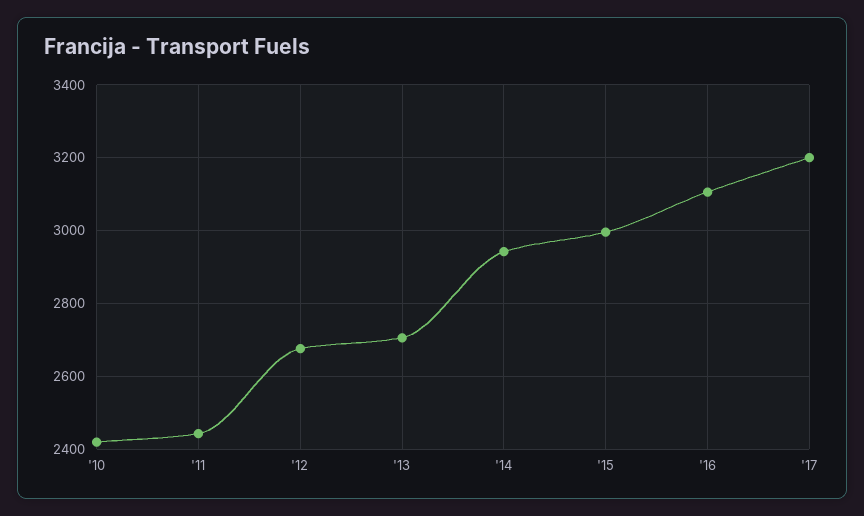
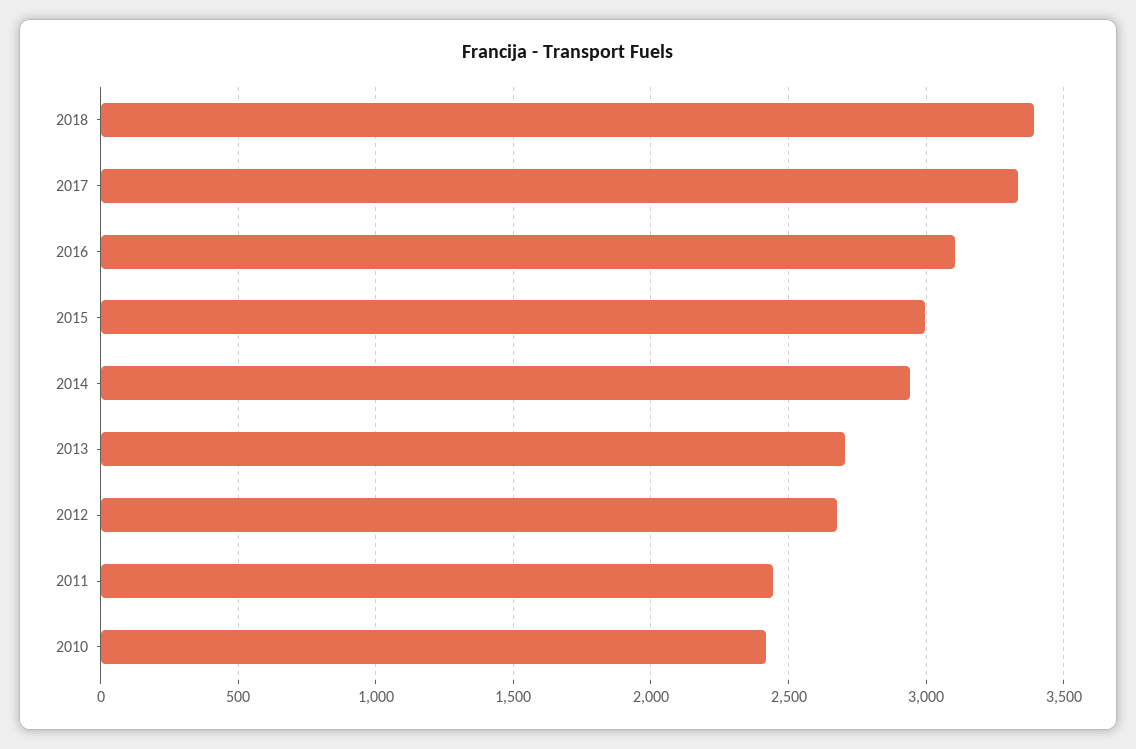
'17: 3200 -> 3350
2018: none -> 3400

